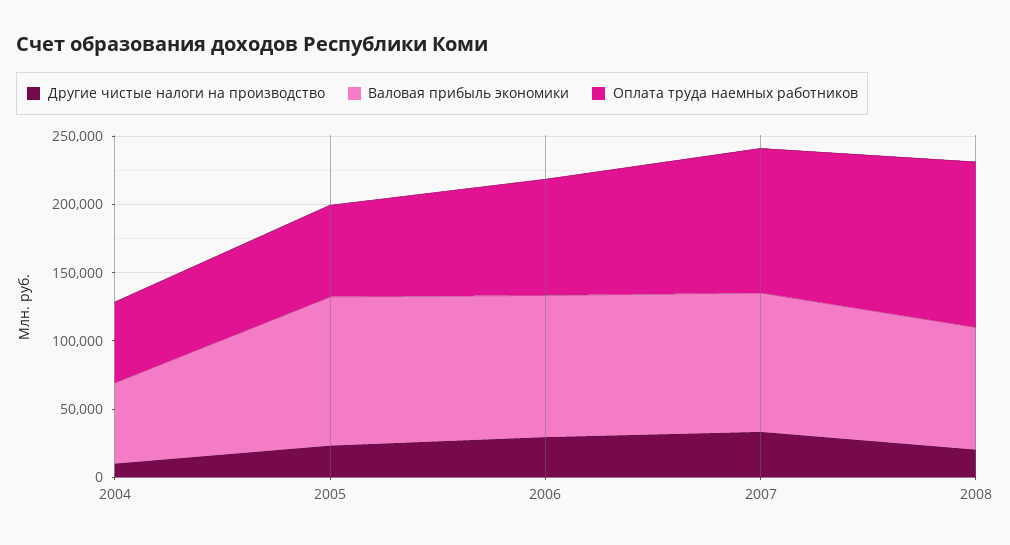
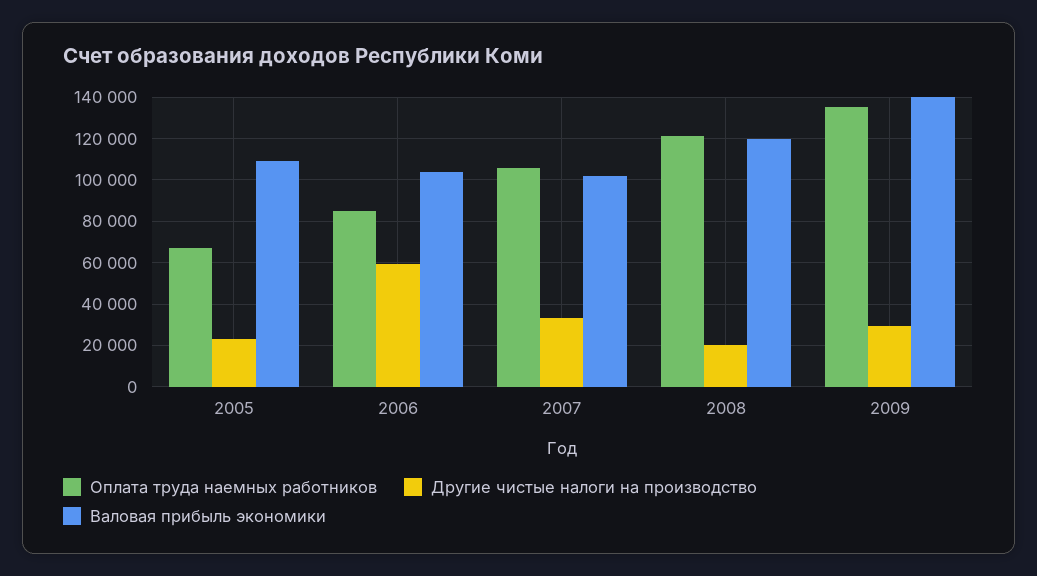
Другие чистые налоги на производство, 2004: 10000 -> none
Валовая прибыль экономики, 2004: 60000 -> none
Оплата труда наемных работников, 2004: 60000 -> none
Другие чистые налоги на производство, 2006: 30000 -> 60000
Валовая прибыль экономики, 2008: 90000 -> 120000
Оплата труда наемных работников, 2009: none -> 135000
Другие чистые налоги на производство, 2009: none -> 30000
Валовая прибыль экономики, 2009: none -> 140000

